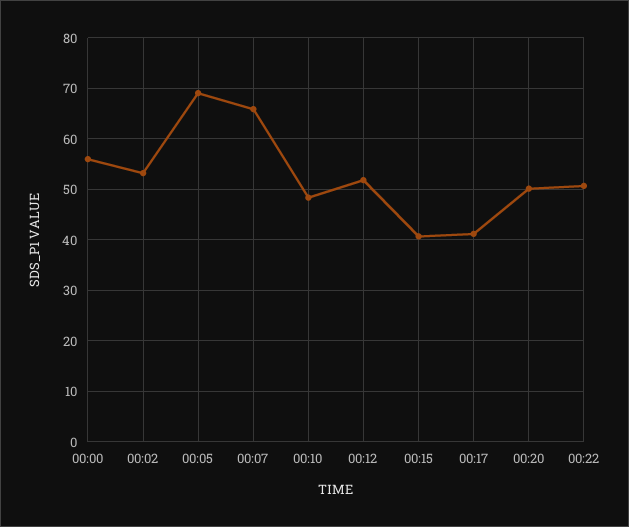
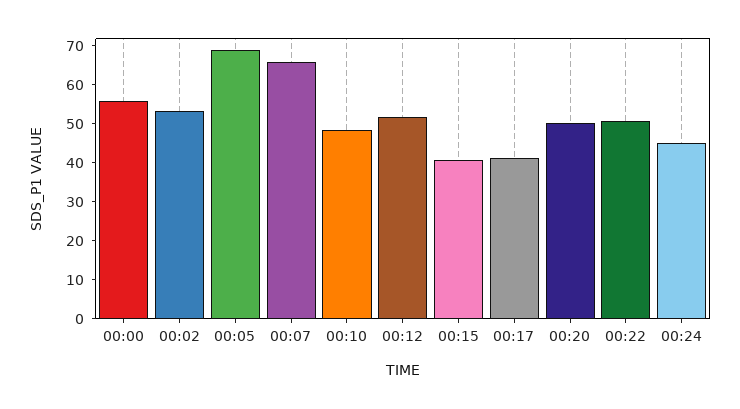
00:24: none -> 45

